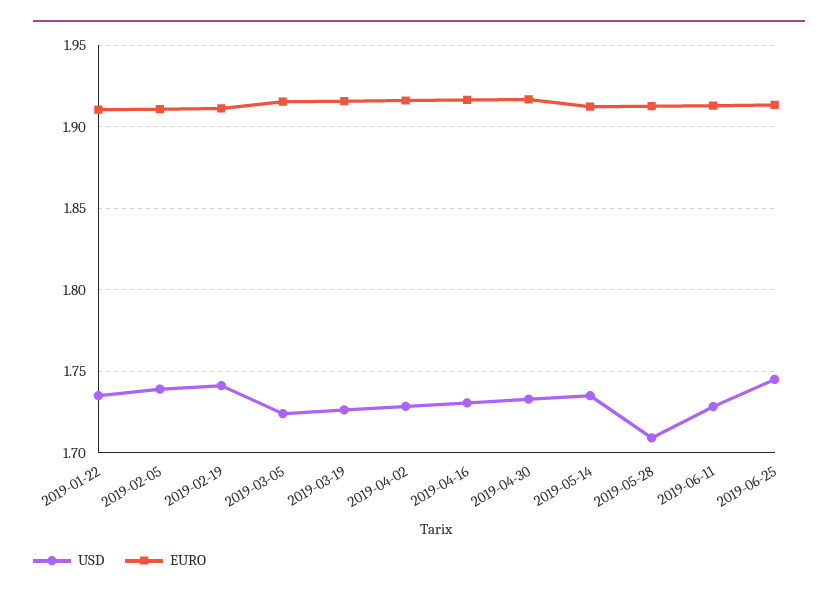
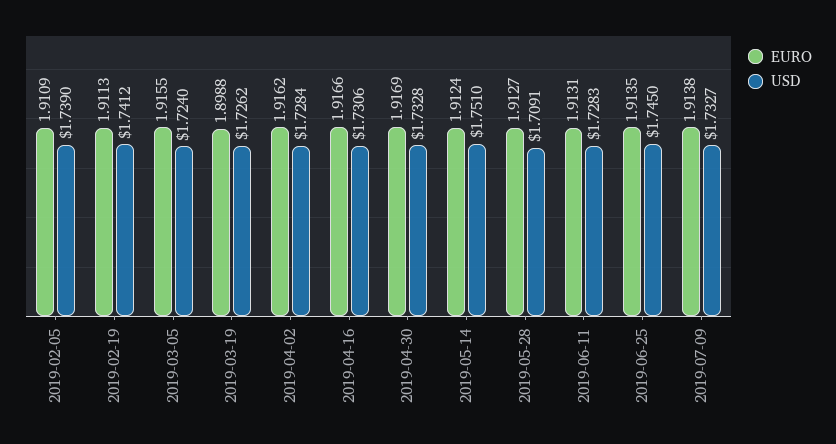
USD, 2019-01-22: 1.735 -> none
EURO, 2019-01-22: 1.91 -> none
EURO, 2019-03-19: 1.915 -> 1.8988
USD, 2019-05-14: 1.735 -> 1.751
EURO, 2019-07-09: none -> 1.9138
USD, 2019-07-09: none -> 1.7327

